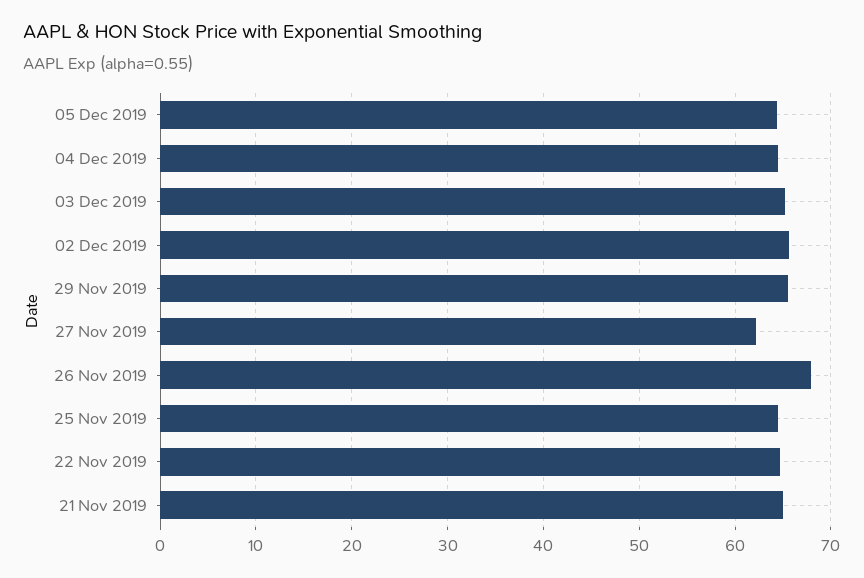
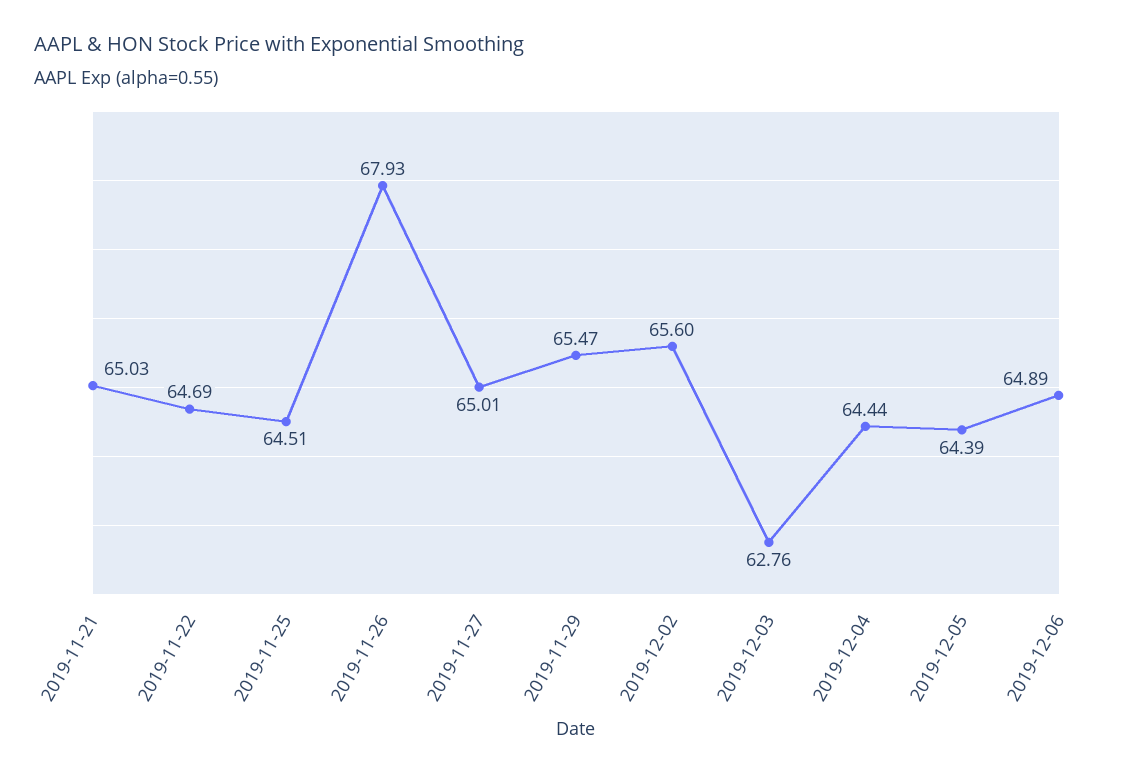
03 Dec 2019: 65 -> 62.76
27 Nov 2019: 62 -> 65.01
2019-12-06: none -> 64.89

